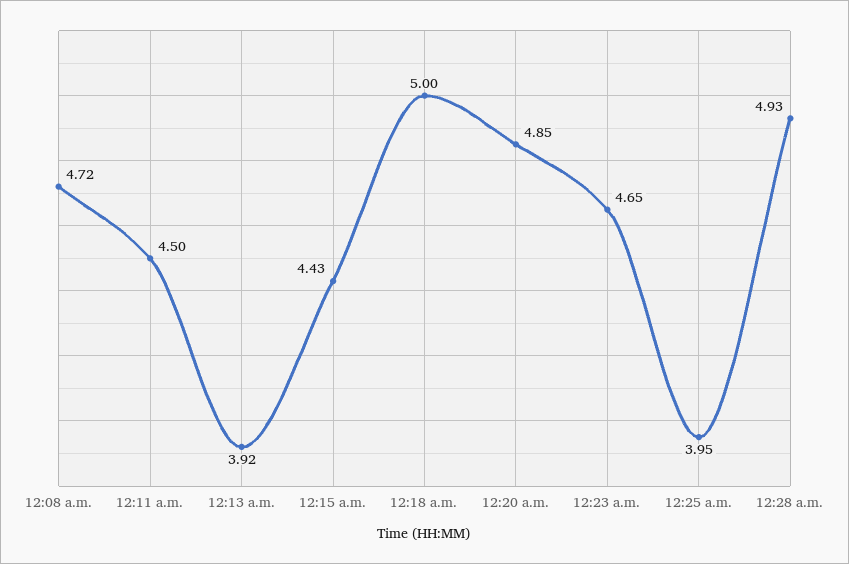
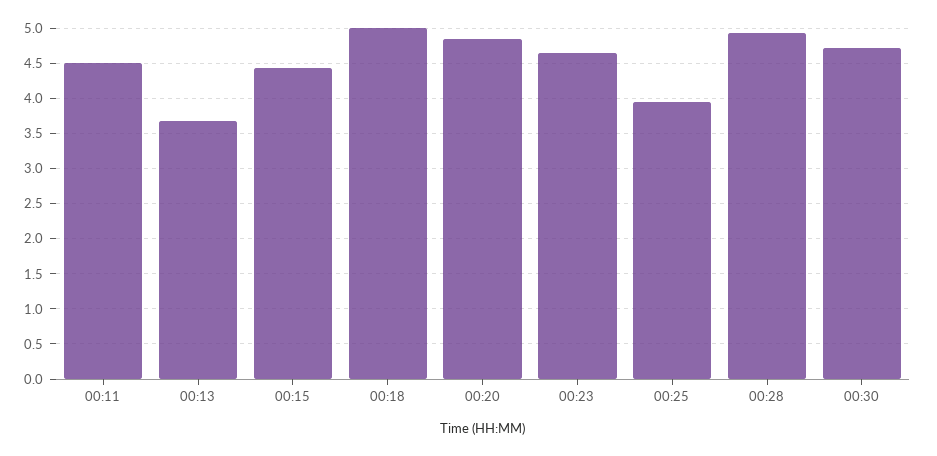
12:08 a.m.: 4.72 -> none
12:13 a.m.: 3.92 -> 3.7
00:30: none -> 4.7

